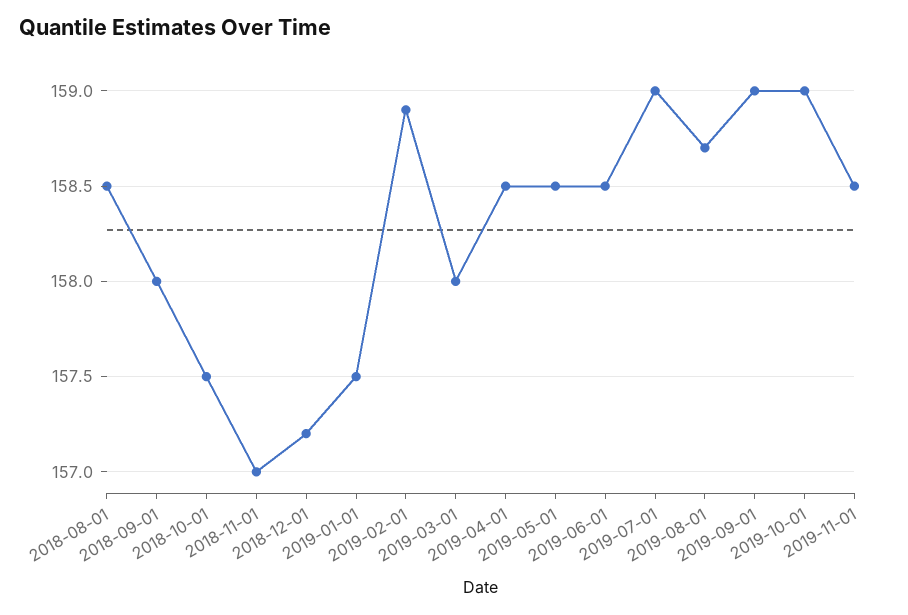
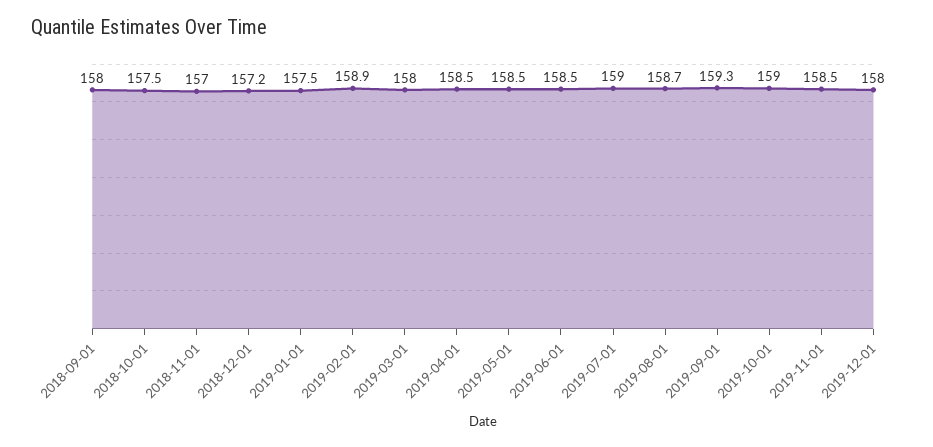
2018-08-01: 158.5 -> none
2019-09-01: 159 -> 159.3
2019-12-01: none -> 158

